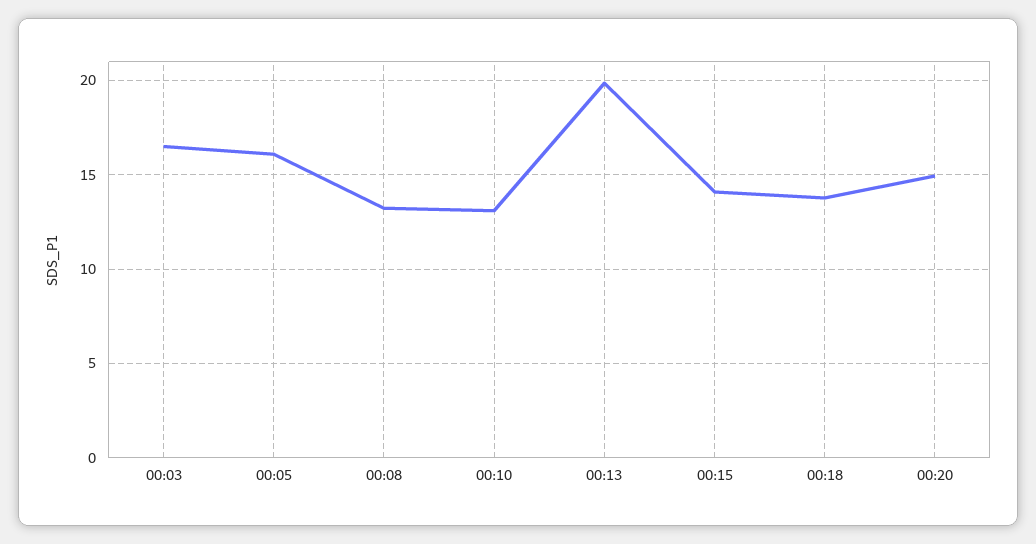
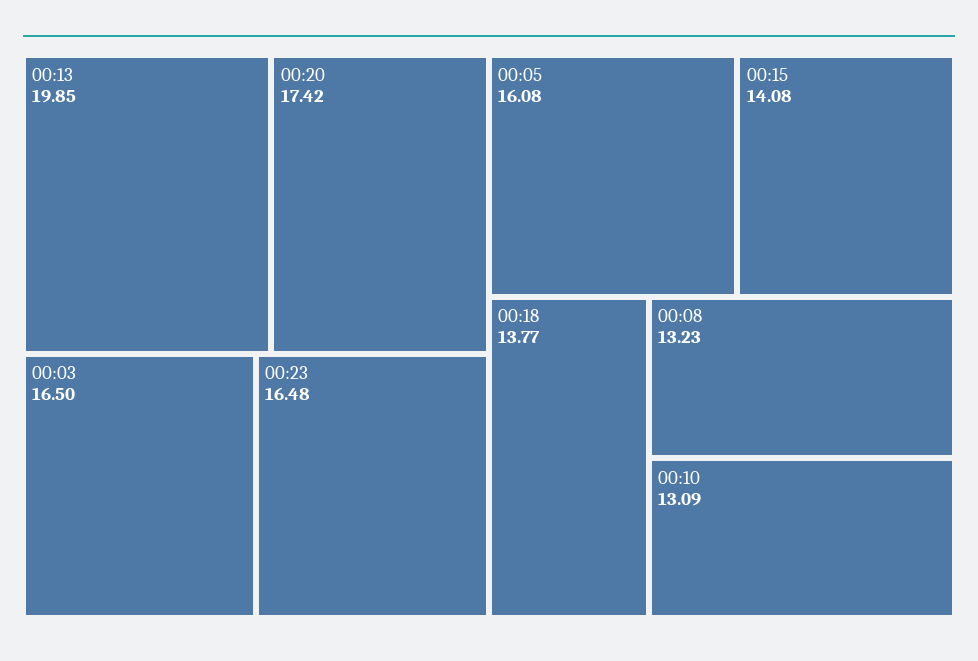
00:20: 15 -> 17.42
00:23: none -> 16.48

